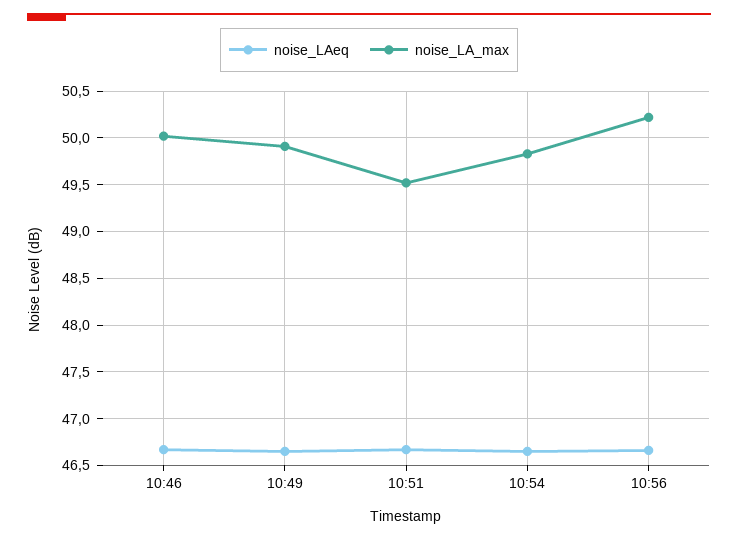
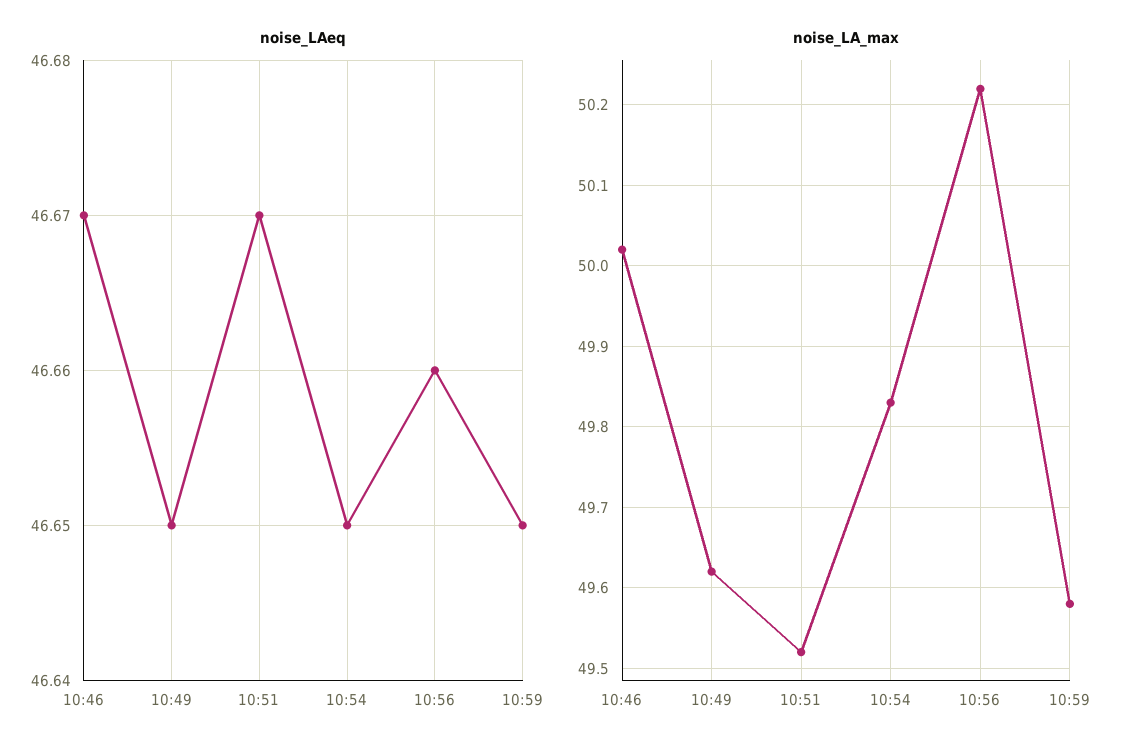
noise_LA_max, 10:49: 49.9 -> 49.62
noise_LAeq, 10:59: none -> 46.65
noise_LA_max, 10:59: none -> 49.58

